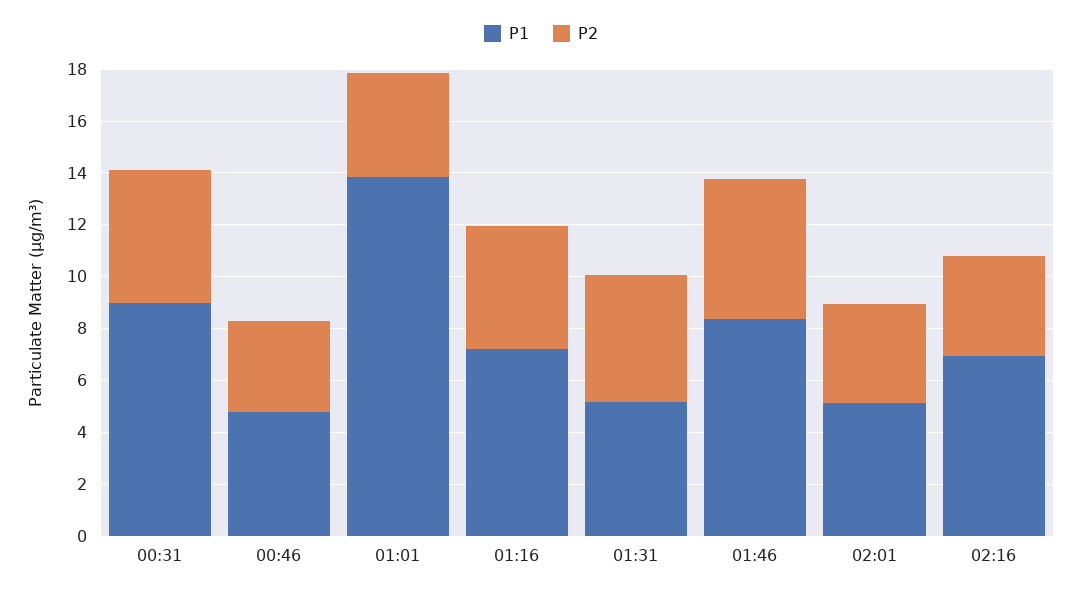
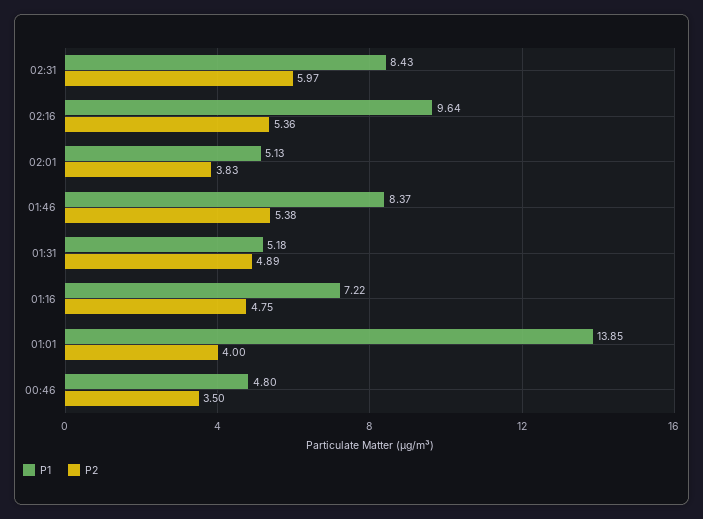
P1, 00:31: 9 -> none
P2, 00:31: 5 -> none
P1, 02:16: 7 -> 9.64
P2, 02:16: 4 -> 5.36
P1, 02:31: none -> 8.43
P2, 02:31: none -> 5.97

